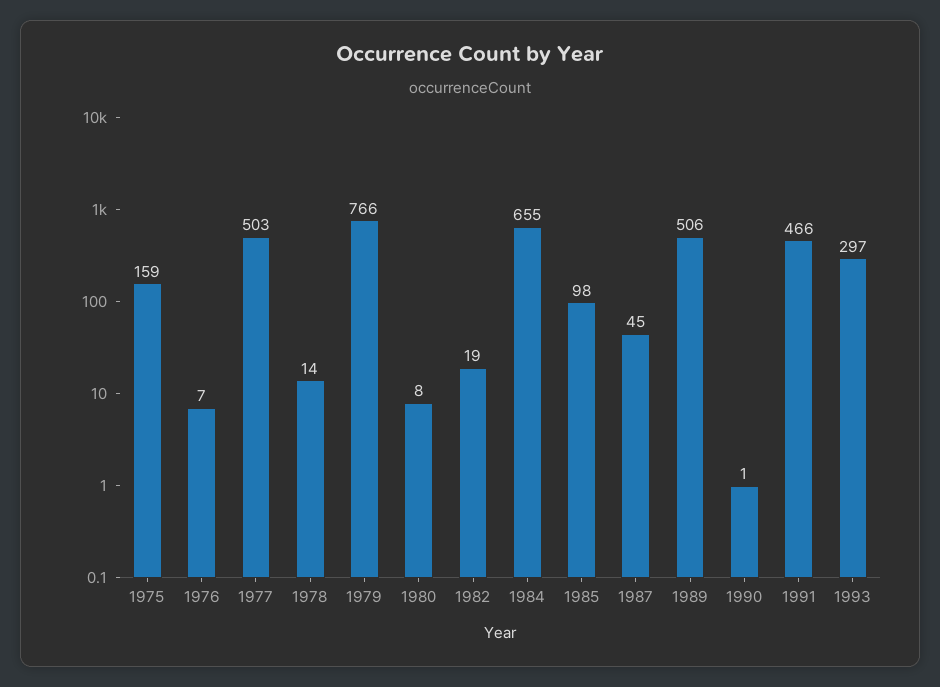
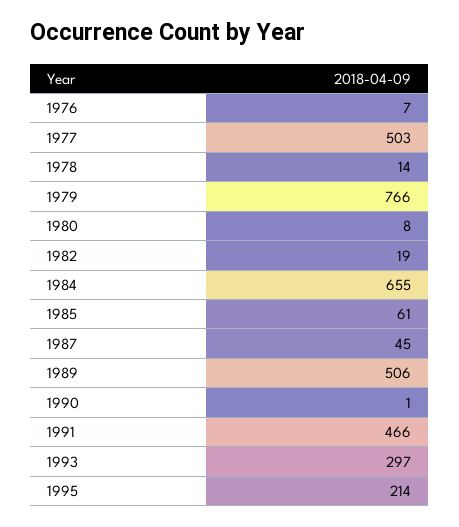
1975: 159 -> none
1985: 98 -> 61
1995: none -> 214

